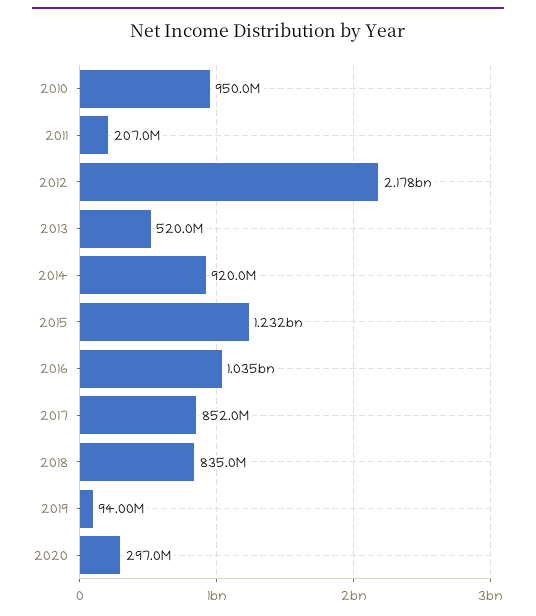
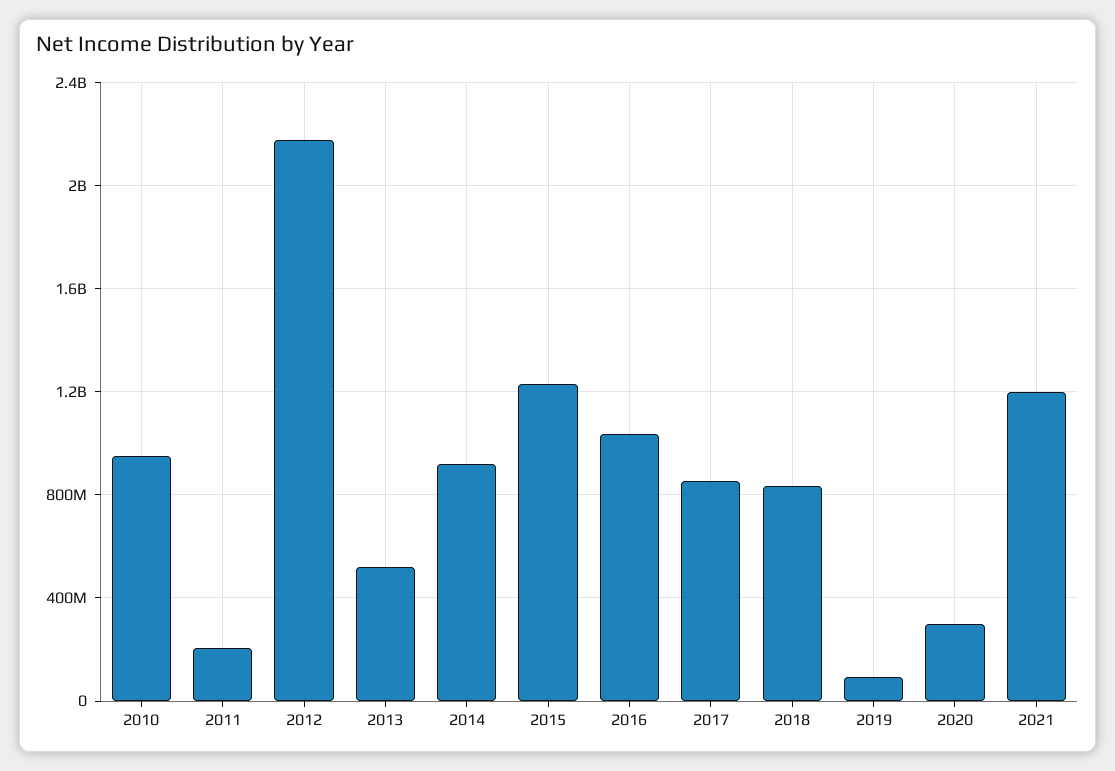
2021: none -> 1200000000

